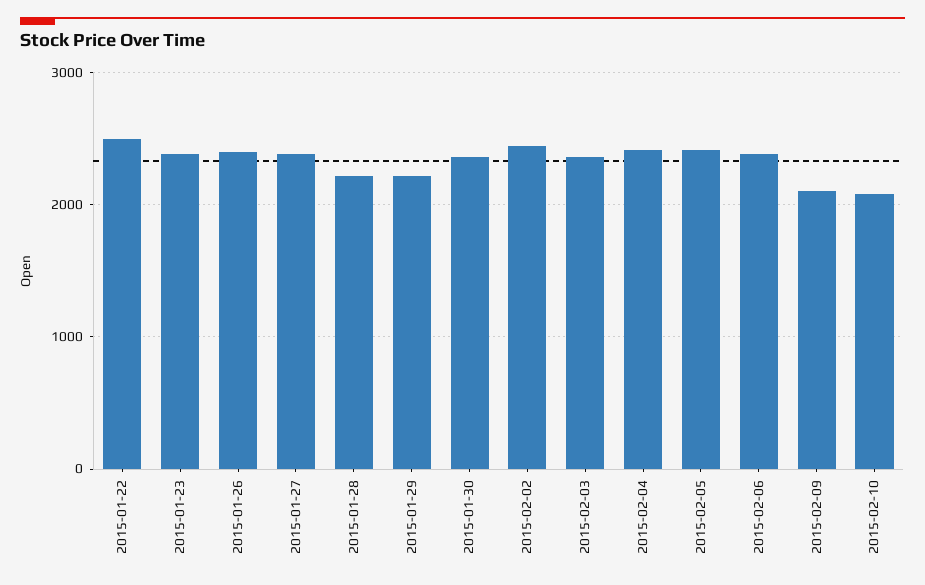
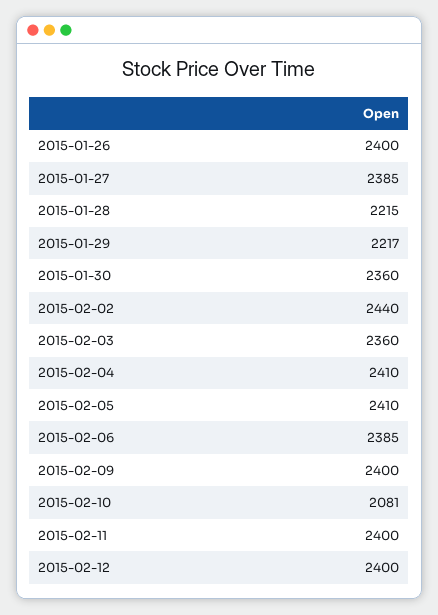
2015-01-22: 2500 -> none
2015-01-23: 2400 -> none
2015-02-09: 2100 -> 2400
2015-02-11: none -> 2400
2015-02-12: none -> 2400

